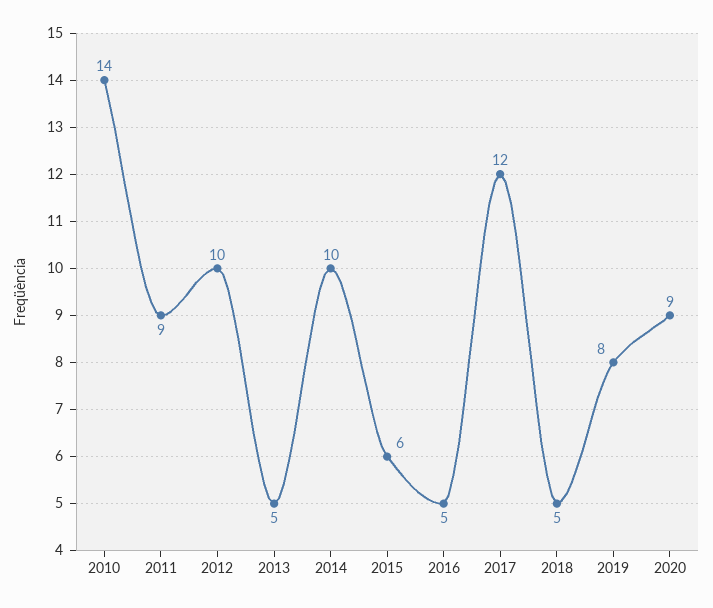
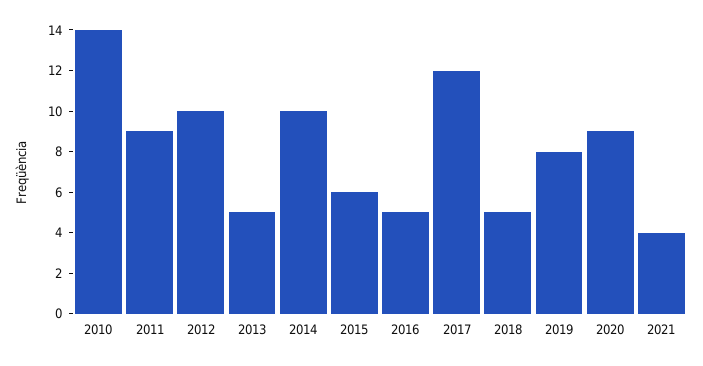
2021: none -> 4

